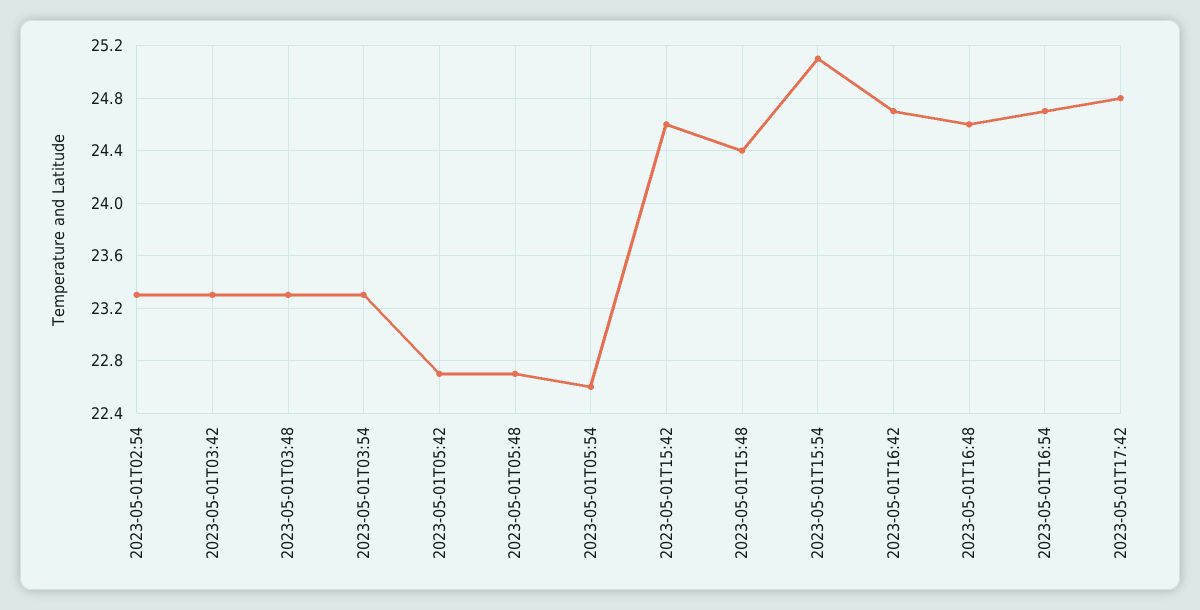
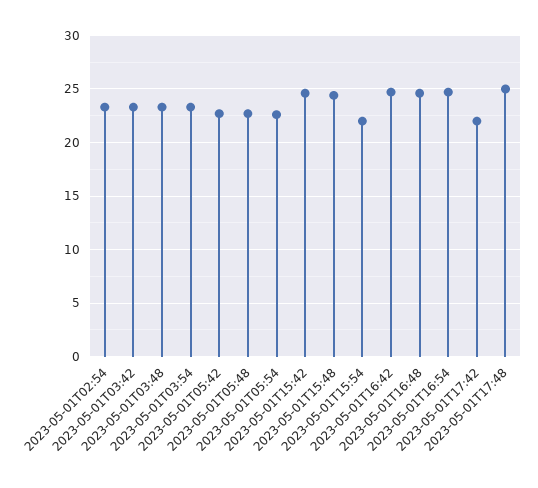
2023-05-01T15:54: 25.1 -> 22
2023-05-01T17:42: 24.8 -> 22
2023-05-01T17:48: none -> 25

